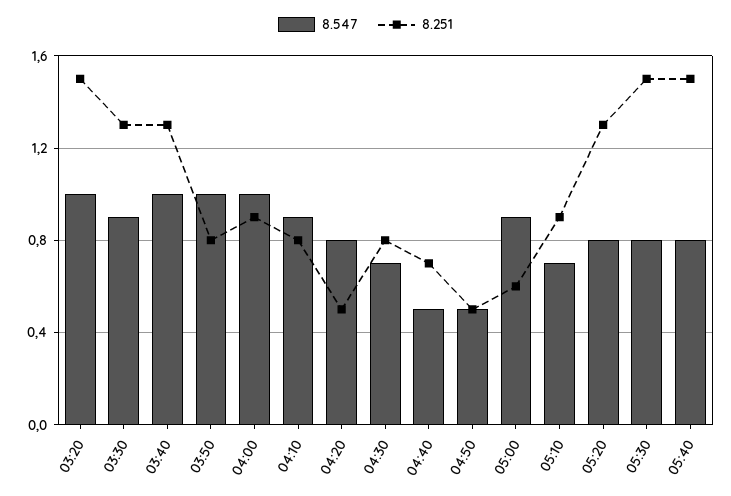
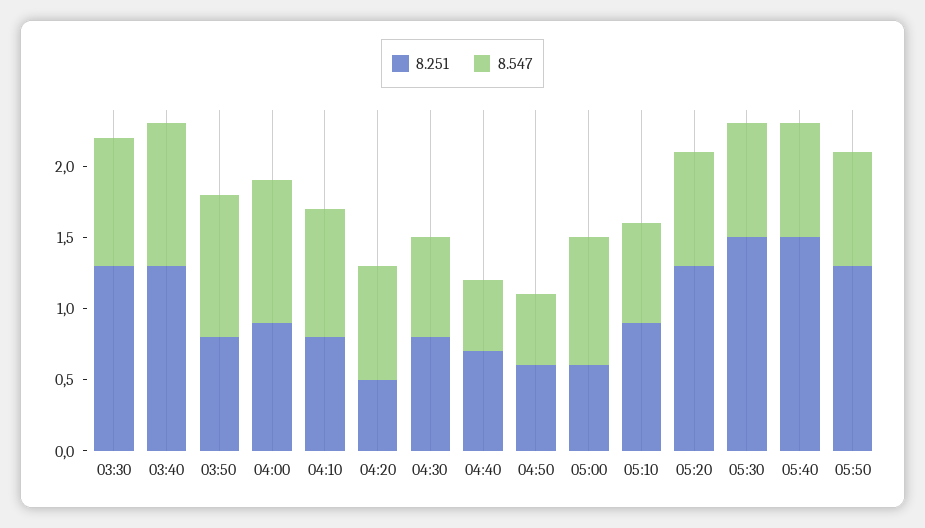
8.547, 03:20: 1 -> none
8.251, 03:20: 1.5 -> none
8.251, 04:50: 0.5 -> 0.6
8.251, 05:50: none -> 1.3
8.547, 05:50: none -> 0.8

